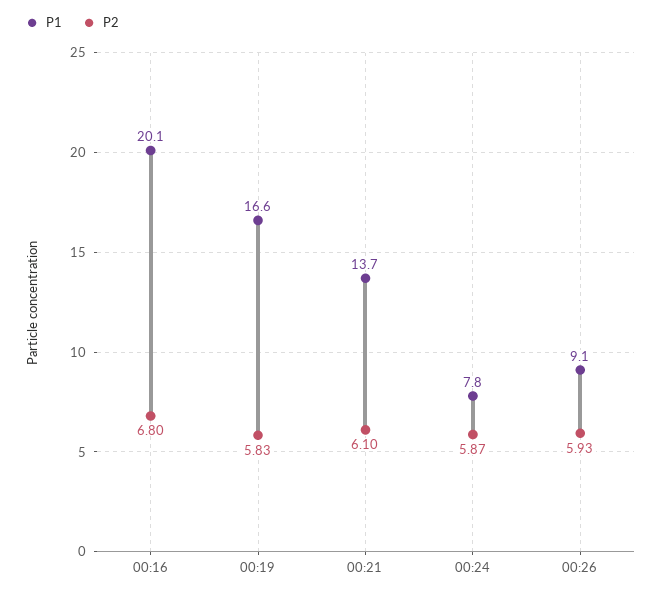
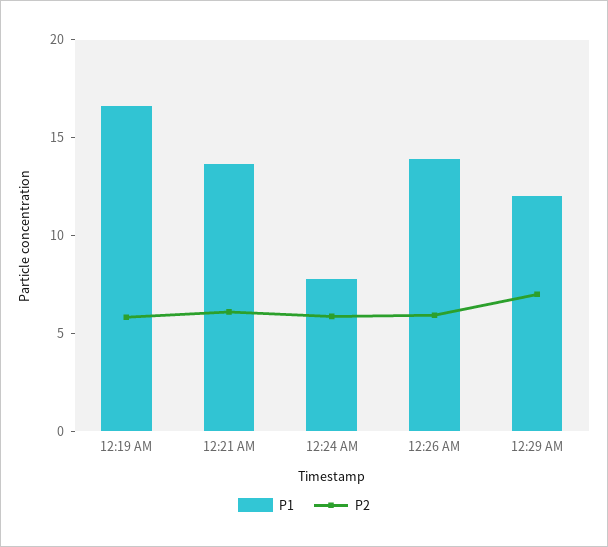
P1, 00:16: 20.1 -> none
P2, 00:16: 6.8 -> none
P1, 00:26: 9.1 -> 14
P1, 12:29 AM: none -> 12
P2, 12:29 AM: none -> 7

